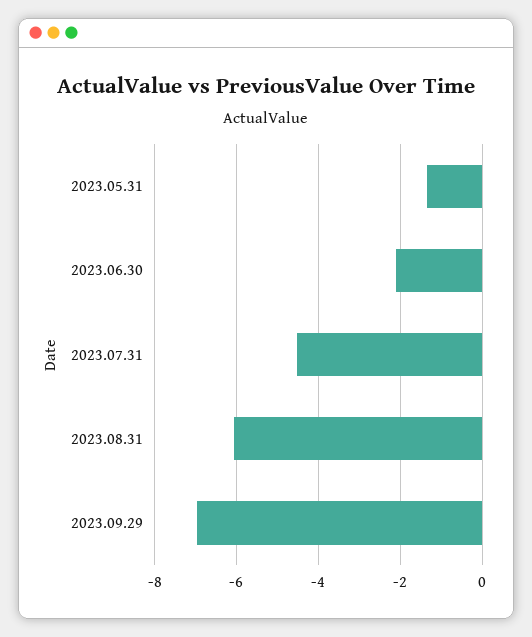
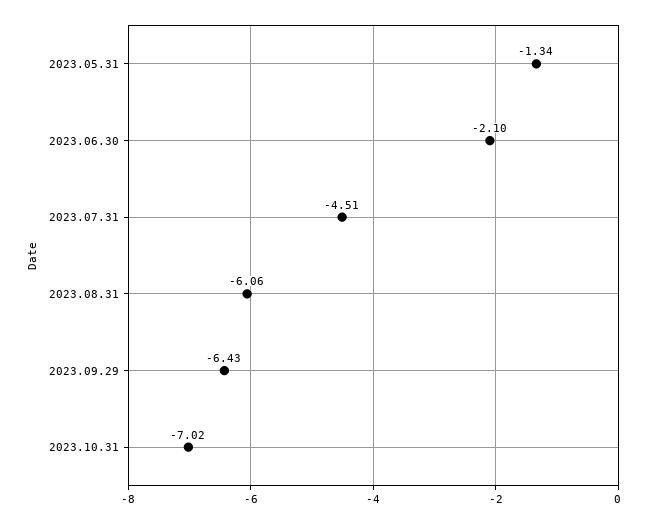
2023.09.29: -7 -> -6.43
2023.10.31: none -> -7.02

